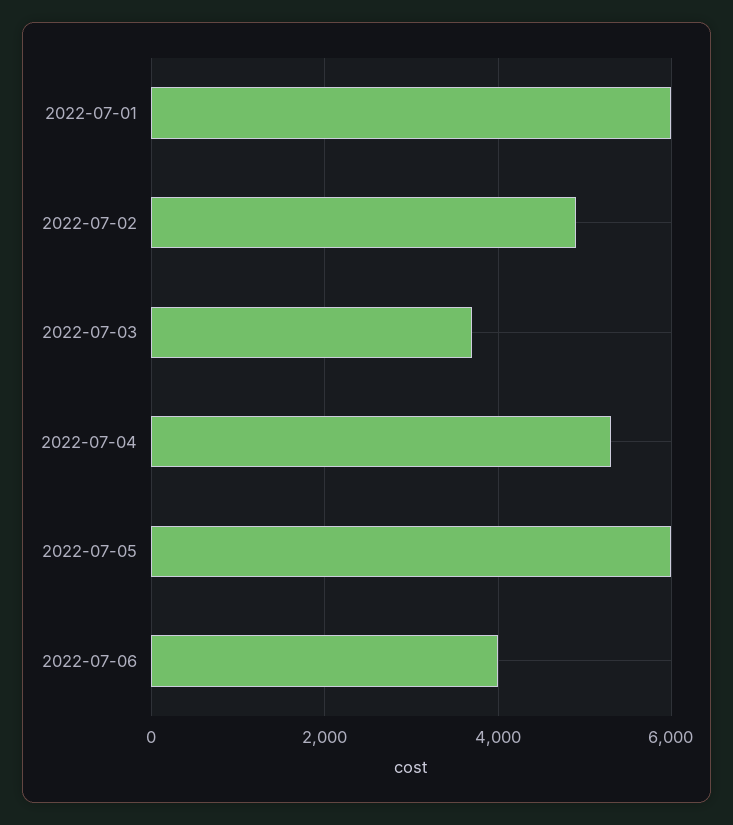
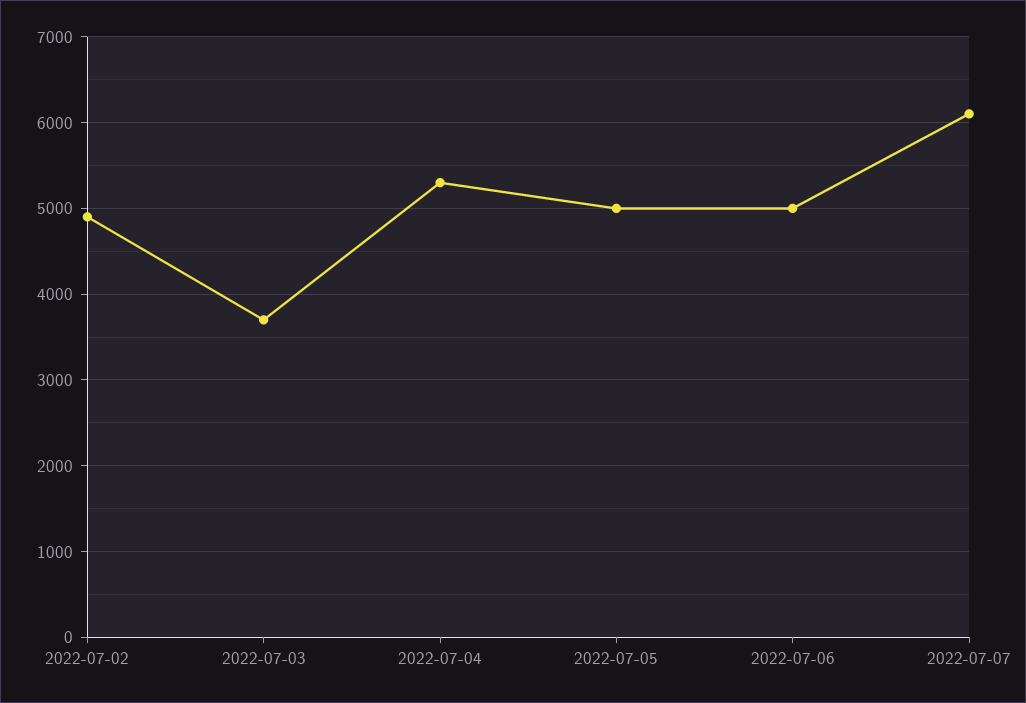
2022-07-01: 6000 -> none
2022-07-05: 6000 -> 5000
2022-07-06: 4000 -> 5000
2022-07-07: none -> 6100

